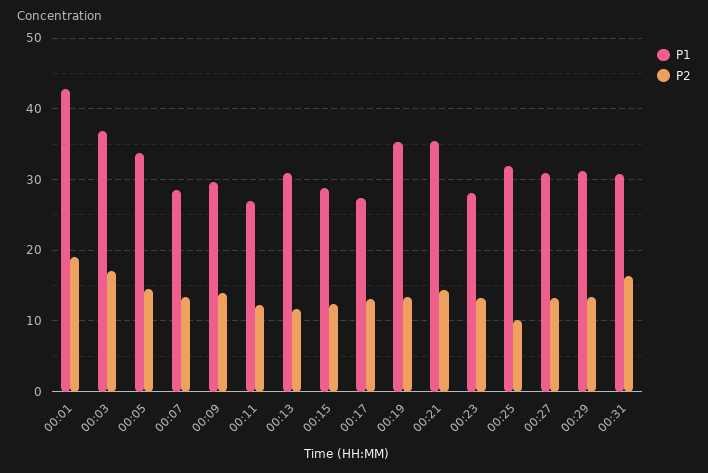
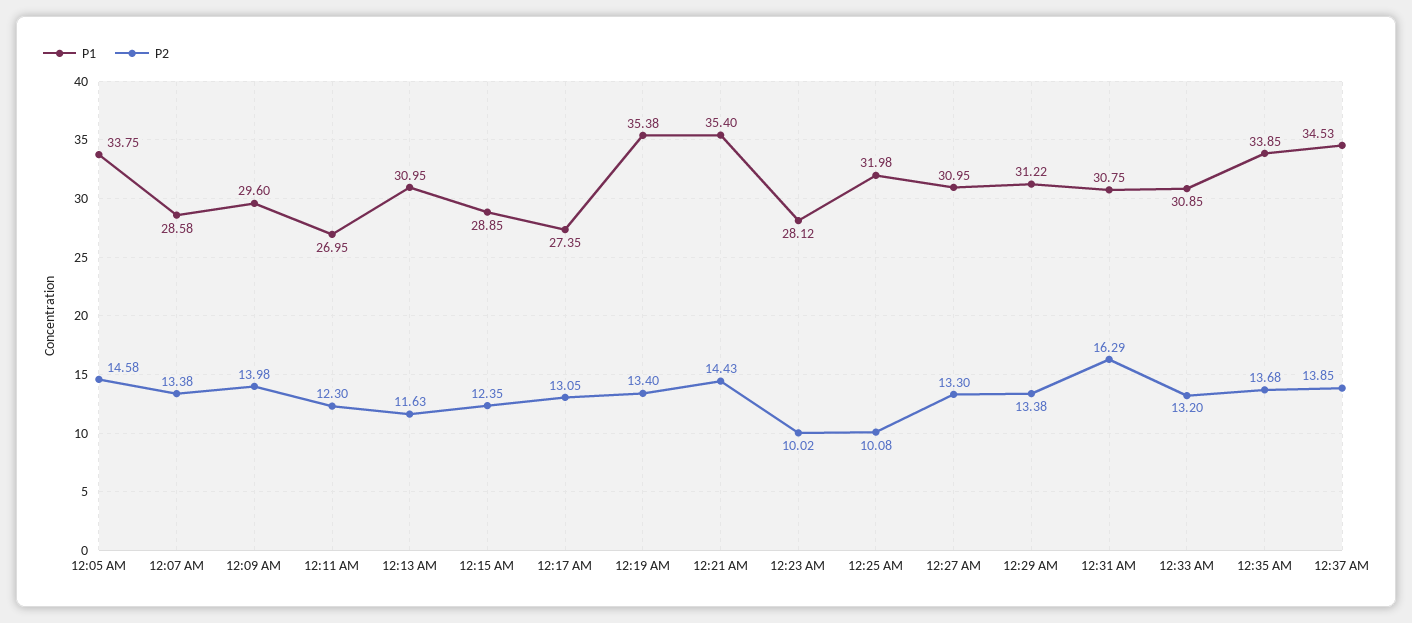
P1, 00:01: 43 -> none
P2, 00:01: 19 -> none
P1, 00:03: 37 -> none
P2, 00:03: 17 -> none
P2, 00:23: 13 -> 10.02
P1, 12:33 AM: none -> 30.85
P2, 12:33 AM: none -> 13.2
P1, 12:35 AM: none -> 33.85
P2, 12:35 AM: none -> 13.68
P1, 12:37 AM: none -> 34.53
P2, 12:37 AM: none -> 13.85

